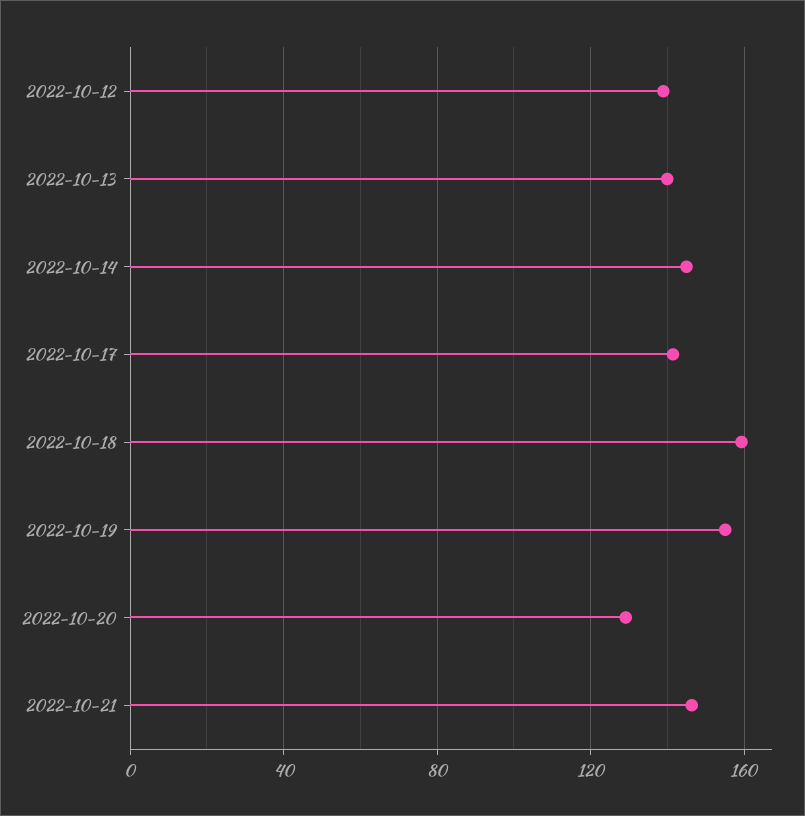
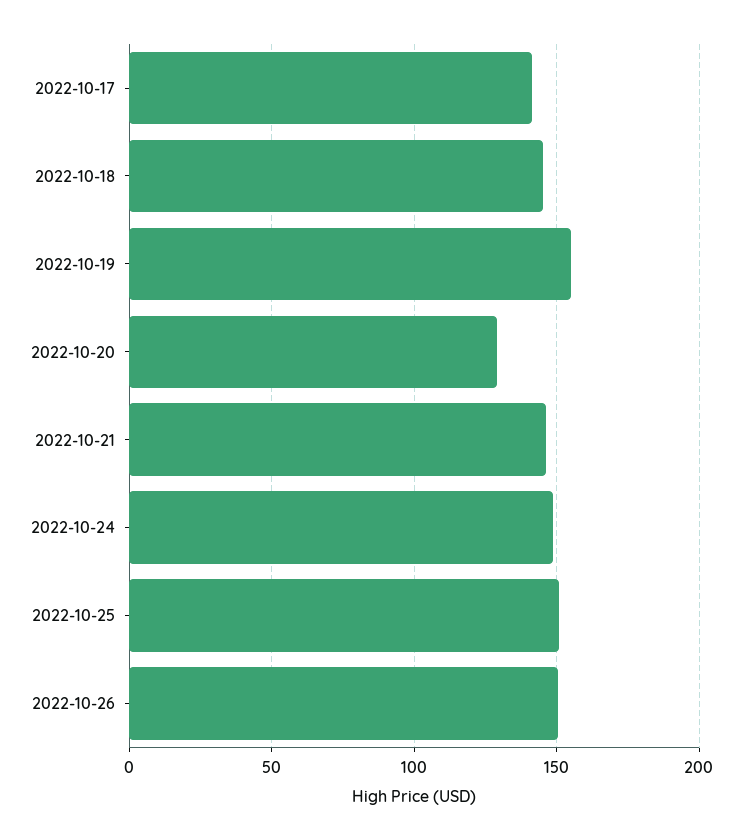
2022-10-12: 140 -> none
2022-10-13: 140 -> none
2022-10-14: 145 -> none
2022-10-18: 160 -> 145
2022-10-24: none -> 150
2022-10-25: none -> 150
2022-10-26: none -> 150

